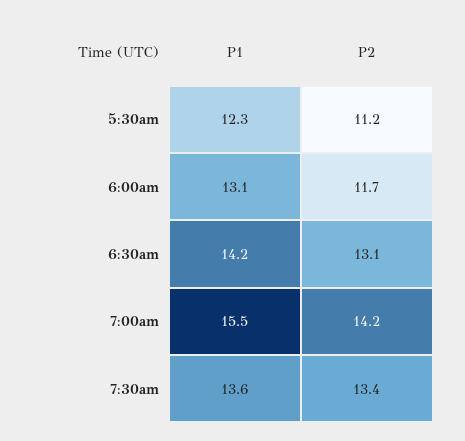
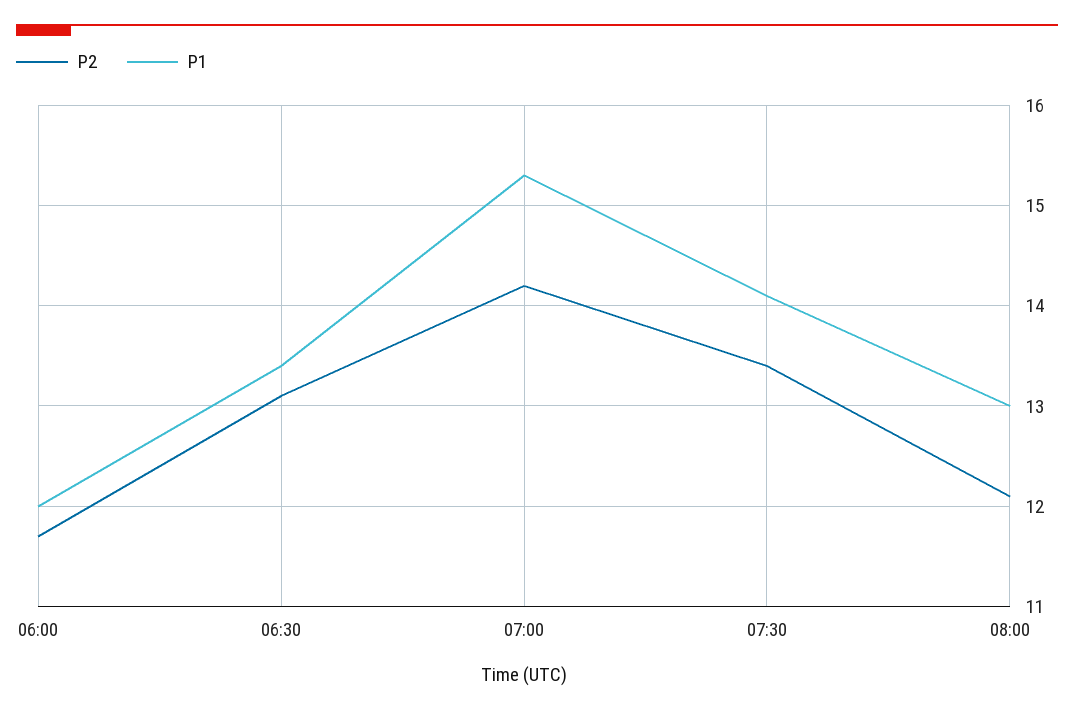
P1, 5:30am: 12.3 -> none
P2, 5:30am: 11.2 -> none
P1, 6:00am: 13.1 -> 12
P1, 6:30am: 14.2 -> 13.4
P1, 7:00am: 15.5 -> 15.3
P1, 7:30am: 13.6 -> 14.1
P2, 08:00: none -> 12.1
P1, 08:00: none -> 13

